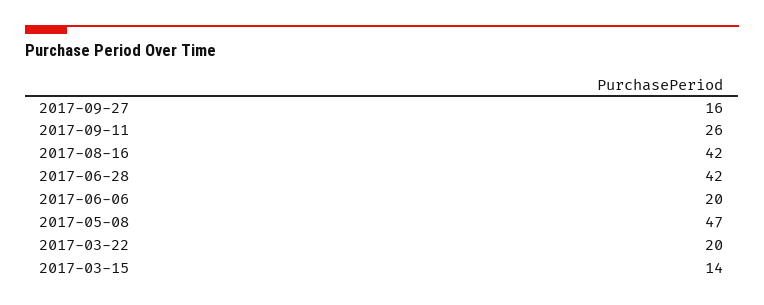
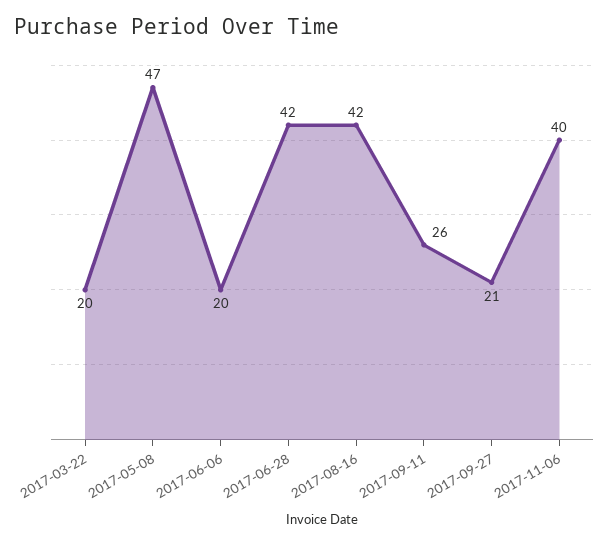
2017-09-27: 16 -> 21
2017-03-15: 14 -> none
2017-11-06: none -> 40

